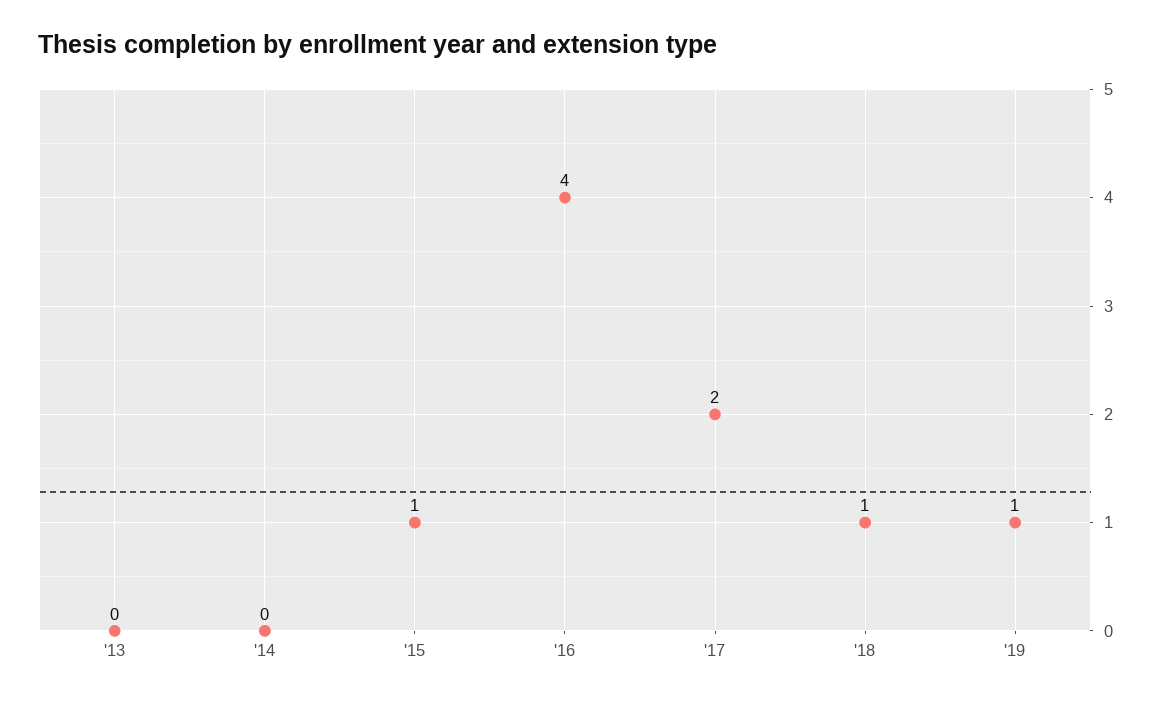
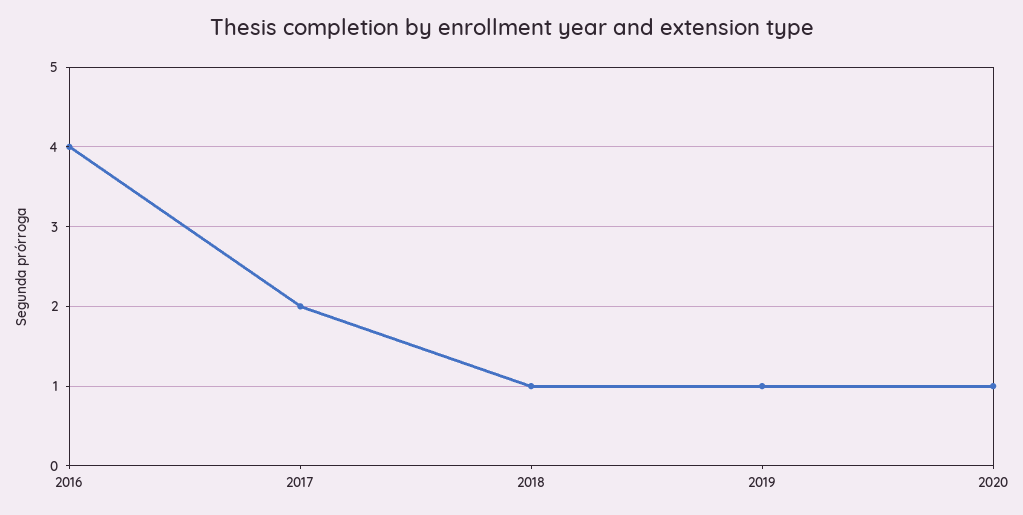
'13: 0 -> none
'14: 0 -> none
'15: 1 -> none
2020: none -> 1

